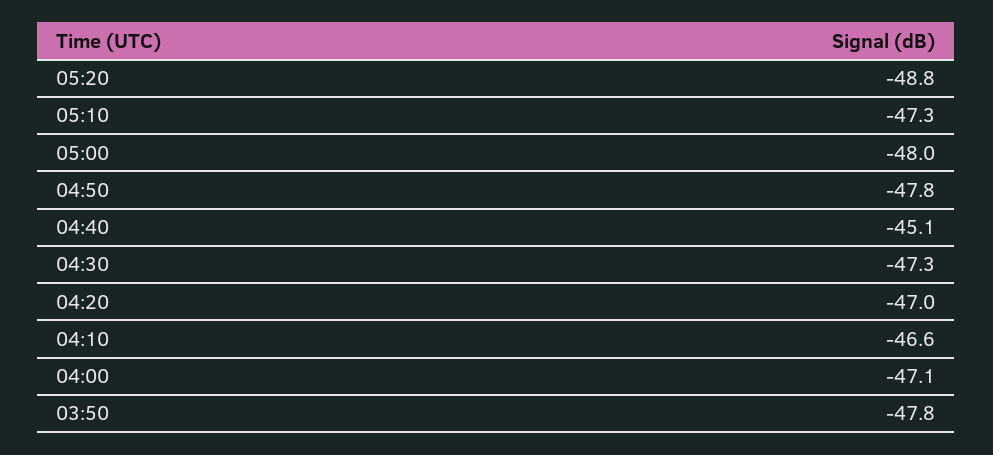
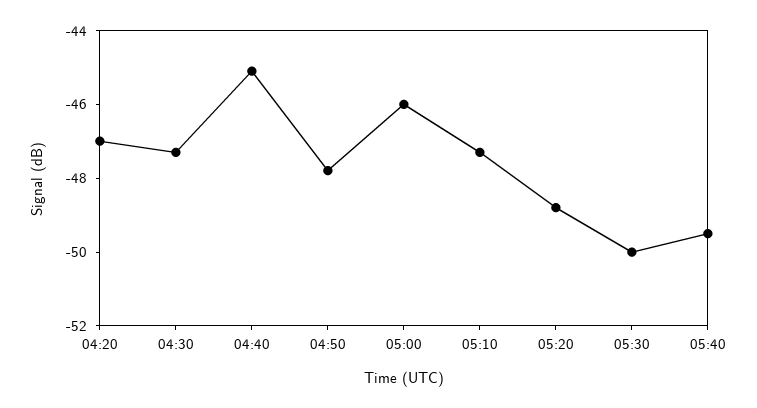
05:00: -48 -> -46
04:10: -46.6 -> none
04:00: -47.1 -> none
03:50: -47.8 -> none
05:30: none -> -50
05:40: none -> -49.5

